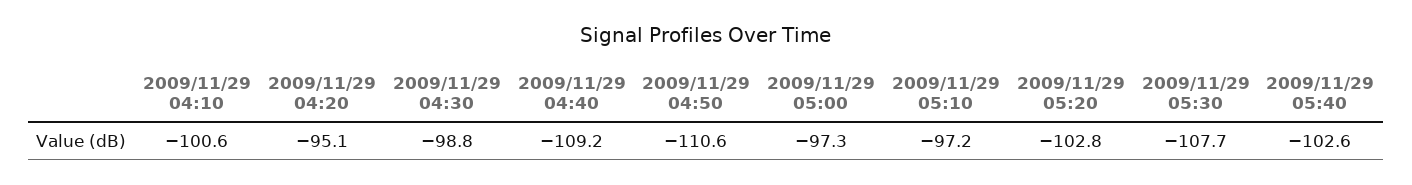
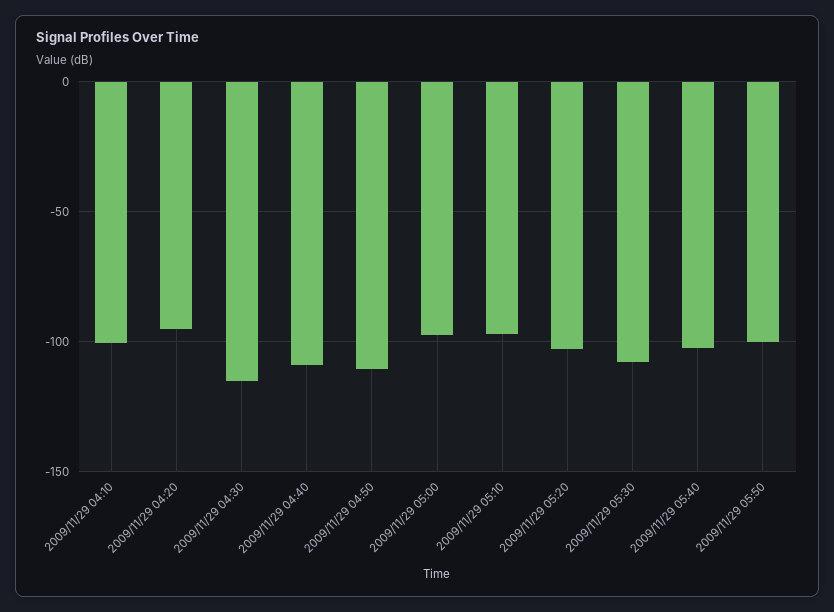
2009/11/29 04:30: -98.8 -> -115
2009/11/29 05:50: none -> -100

